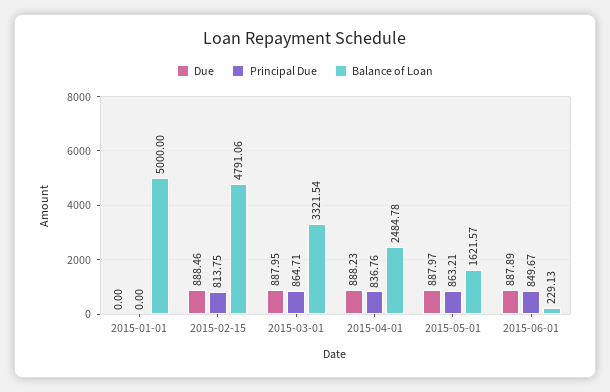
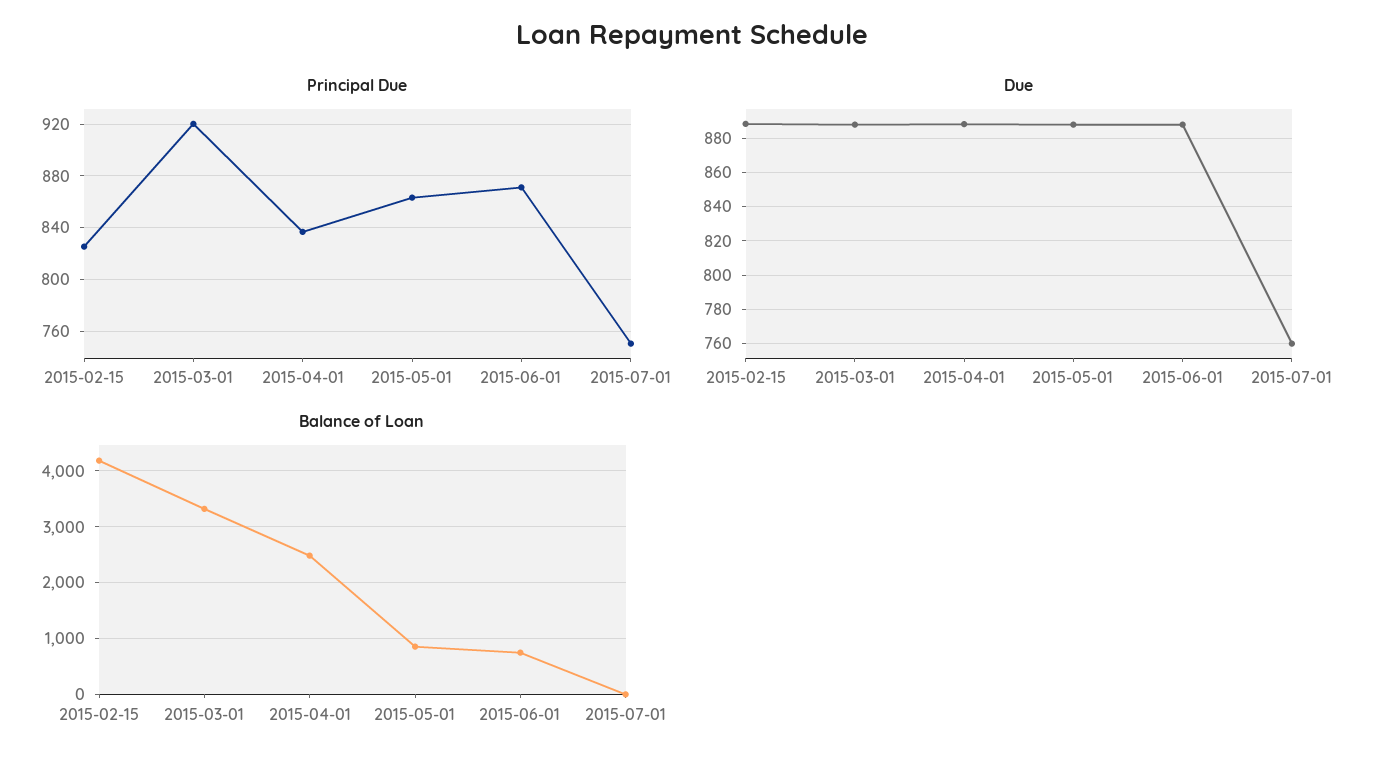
Due, 2015-01-01: 0 -> none
Principal Due, 2015-01-01: 0 -> none
Balance of Loan, 2015-01-01: 5000 -> none
Principal Due, 2015-02-15: 813.75 -> 825
Balance of Loan, 2015-02-15: 4791.06 -> 4200
Principal Due, 2015-03-01: 864.71 -> 920
Balance of Loan, 2015-05-01: 1621.57 -> 800
Principal Due, 2015-06-01: 849.67 -> 870
Balance of Loan, 2015-06-01: 229.13 -> 800
Principal Due, 2015-07-01: none -> 750
Due, 2015-07-01: none -> 760
Balance of Loan, 2015-07-01: none -> 0

